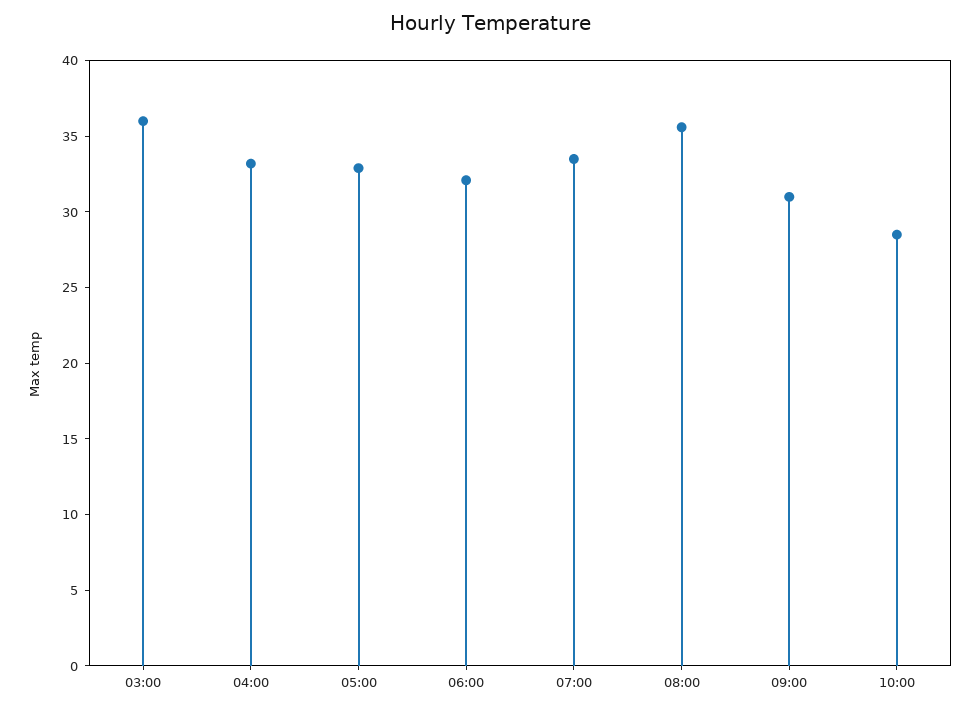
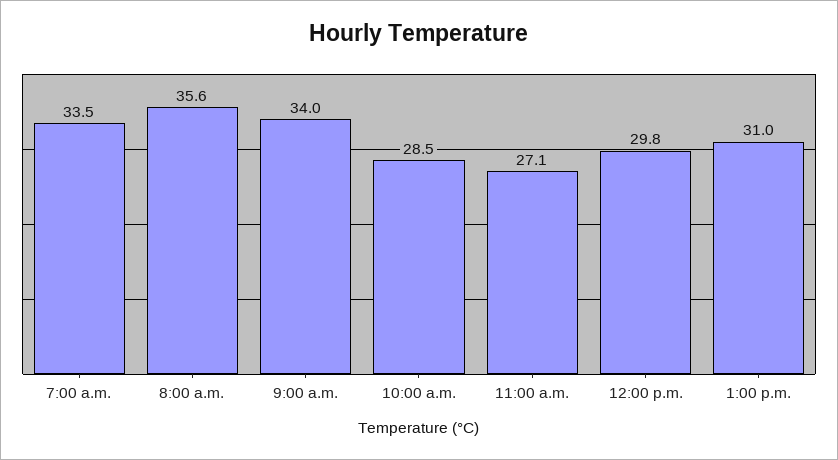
03:00: 36 -> none
04:00: 33 -> none
05:00: 33 -> none
06:00: 32 -> none
09:00: 31 -> 34
11:00 a.m.: none -> 27.1
12:00 p.m.: none -> 29.8
1:00 p.m.: none -> 31

